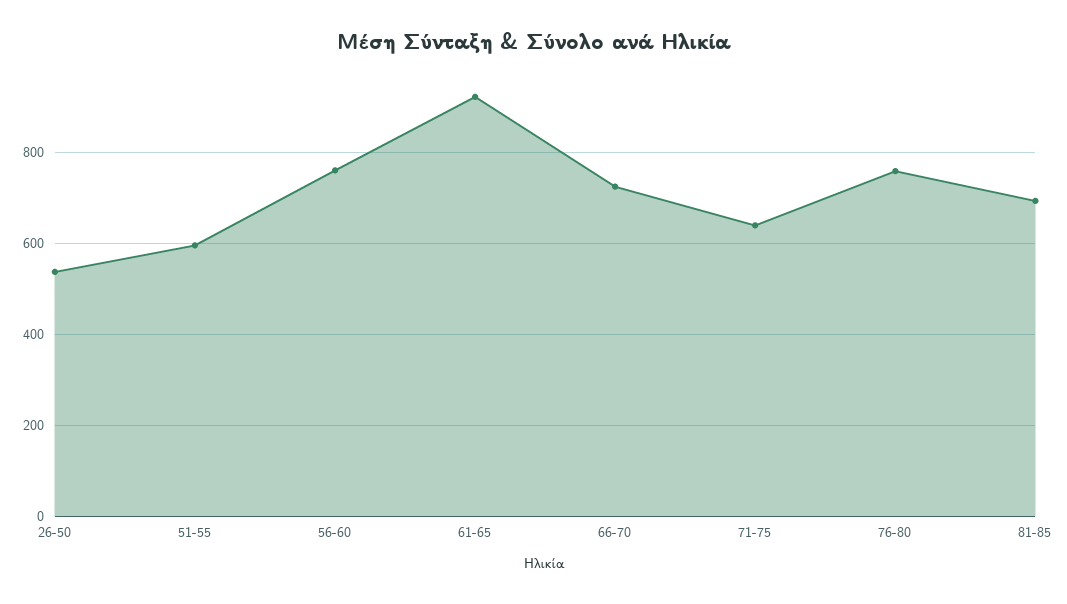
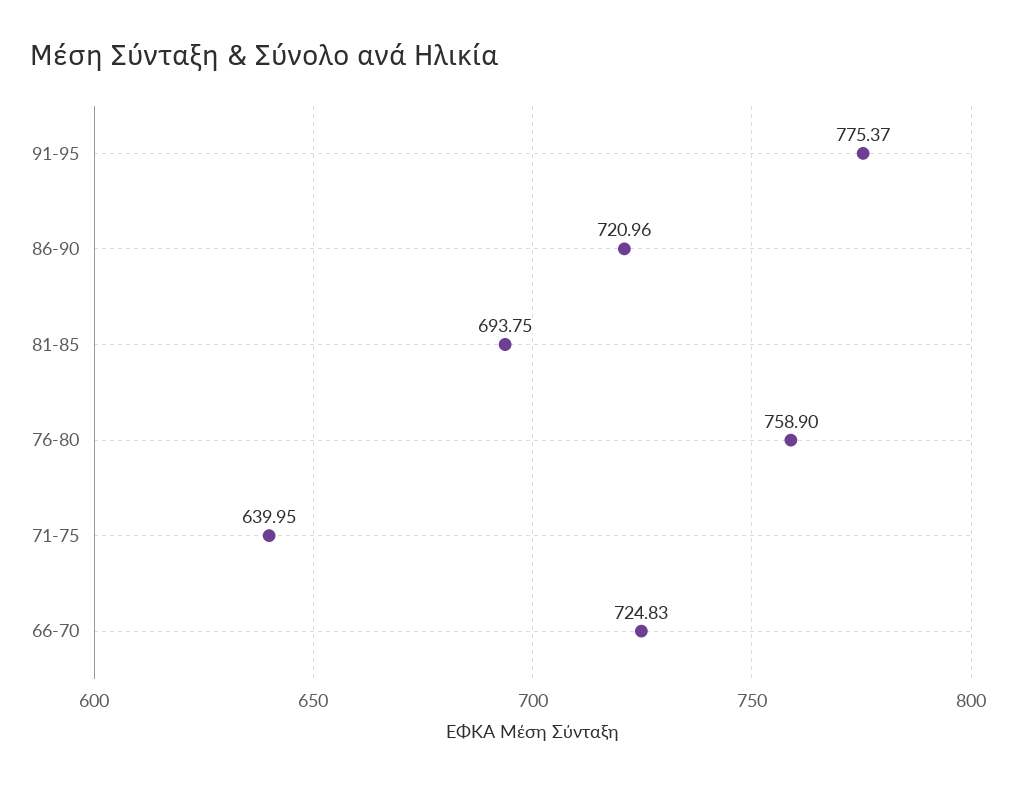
26-50: 540 -> none
51-55: 600 -> none
56-60: 760 -> none
61-65: 920 -> none
91-95: none -> 775.37
86-90: none -> 720.96

